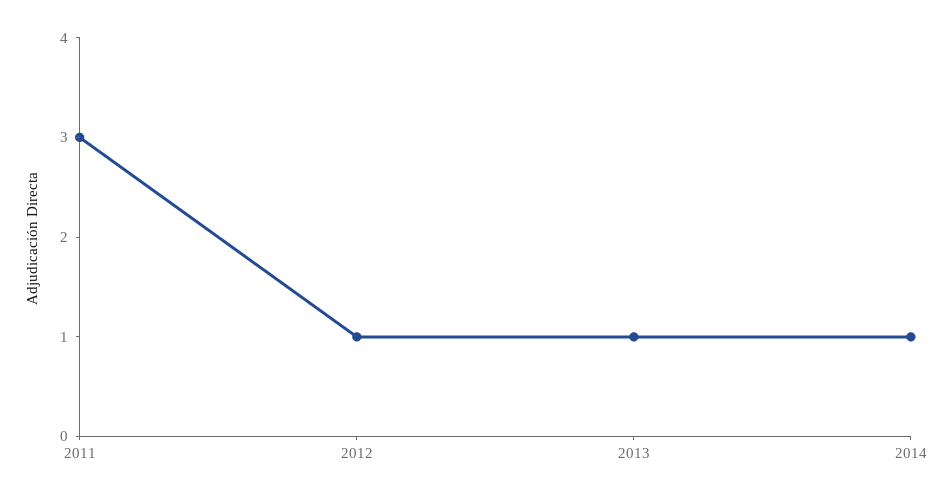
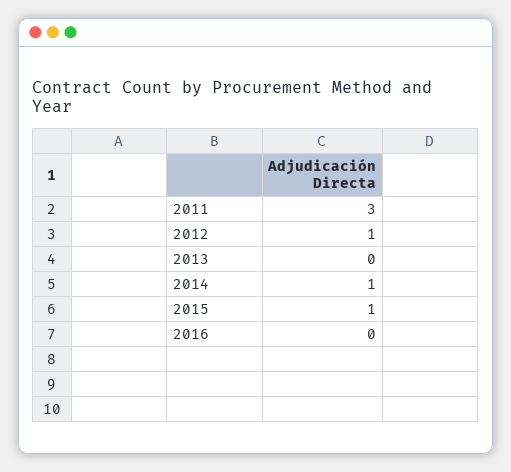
2013: 1 -> 0
2015: none -> 1
2016: none -> 0

